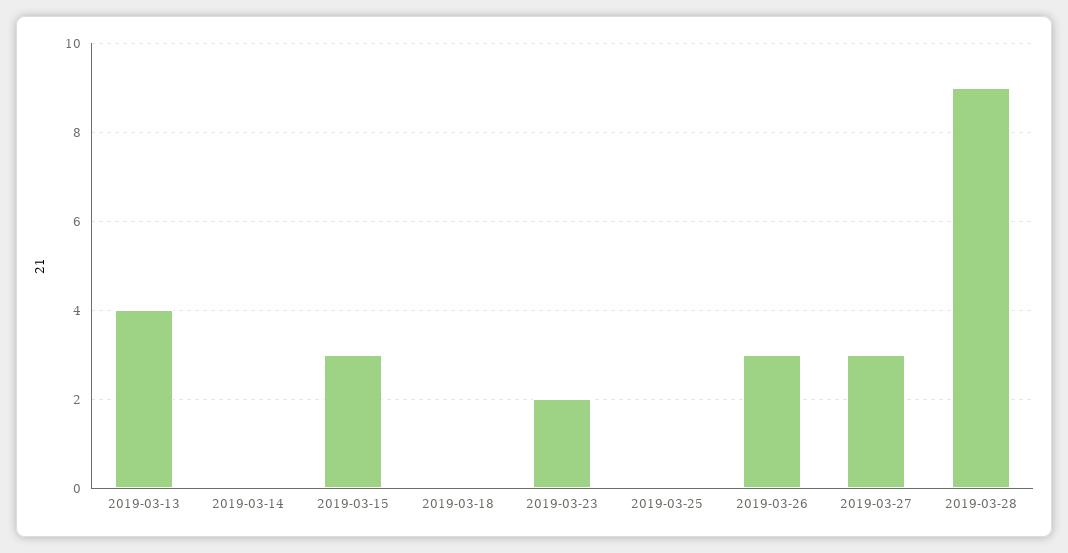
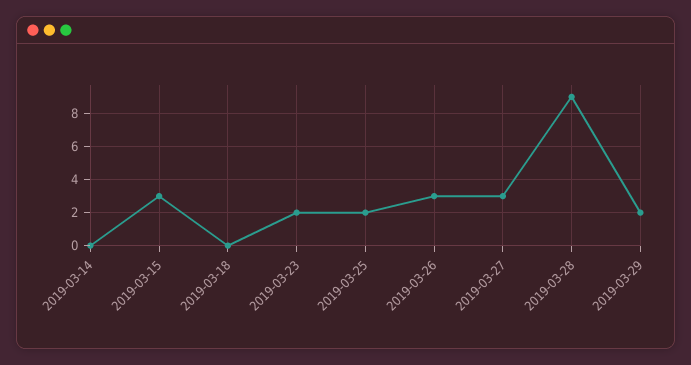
2019-03-13: 4 -> none
2019-03-25: 0 -> 2
2019-03-29: none -> 2

